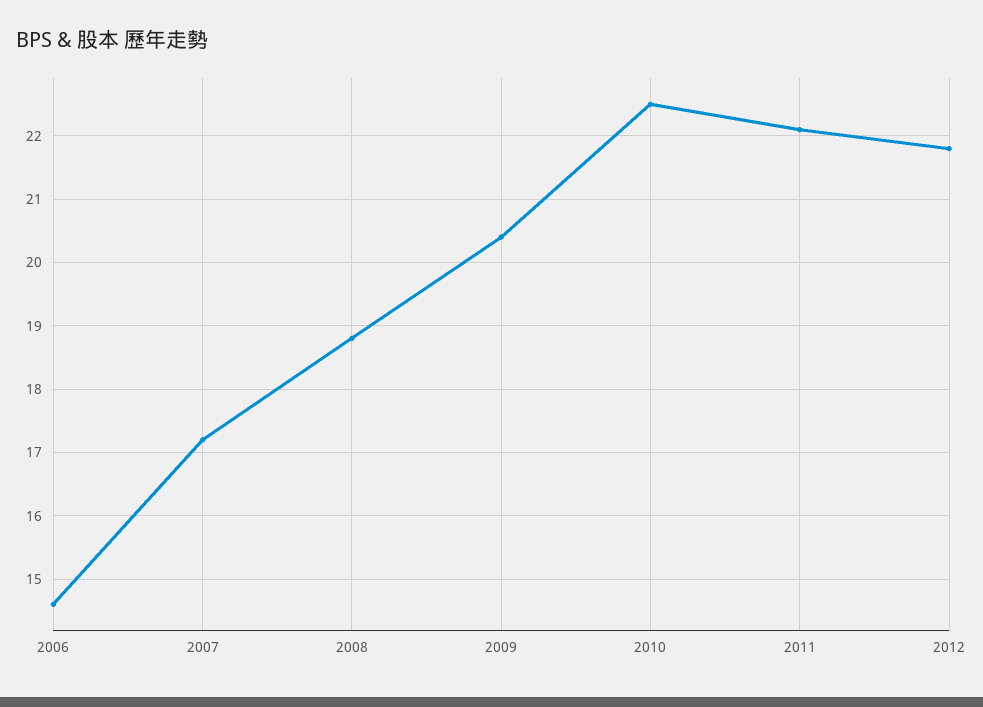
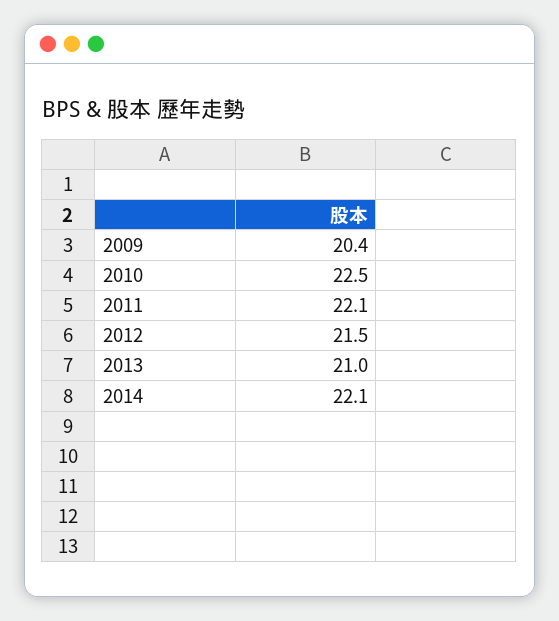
2006: 14.6 -> none
2007: 17.2 -> none
2008: 18.8 -> none
2012: 21.8 -> 21.5
2013: none -> 21
2014: none -> 22.1

